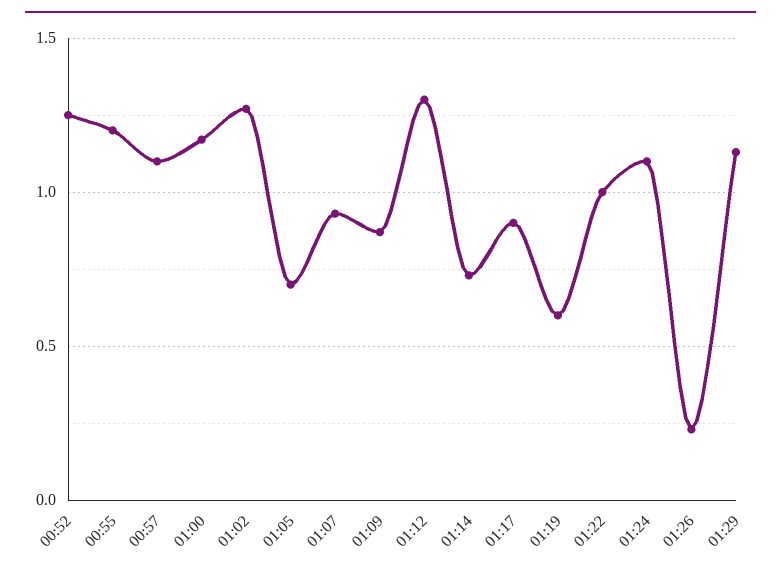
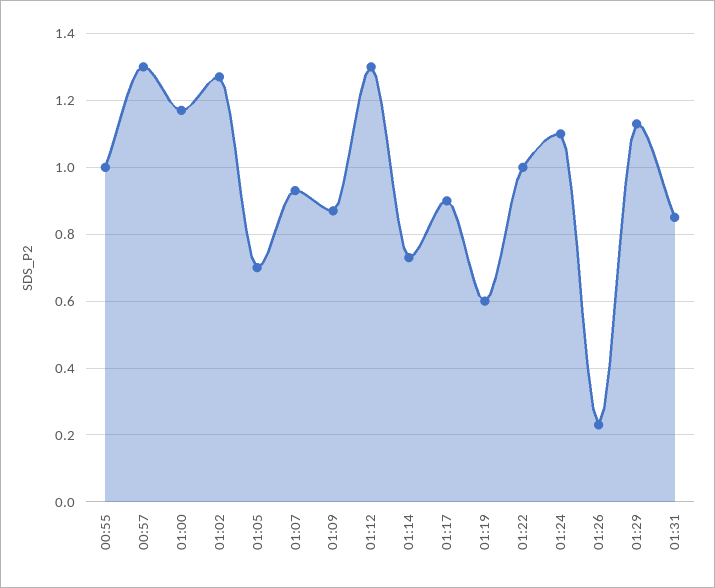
00:52: 1.25 -> none
00:55: 1.2 -> 1
00:57: 1.1 -> 1.3
01:31: none -> 0.85

